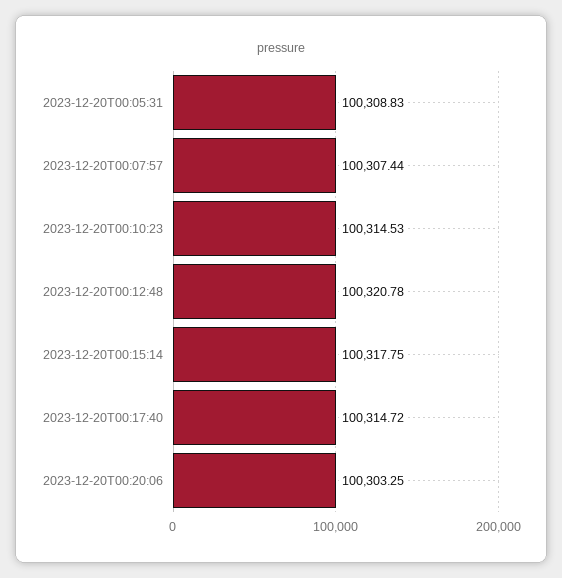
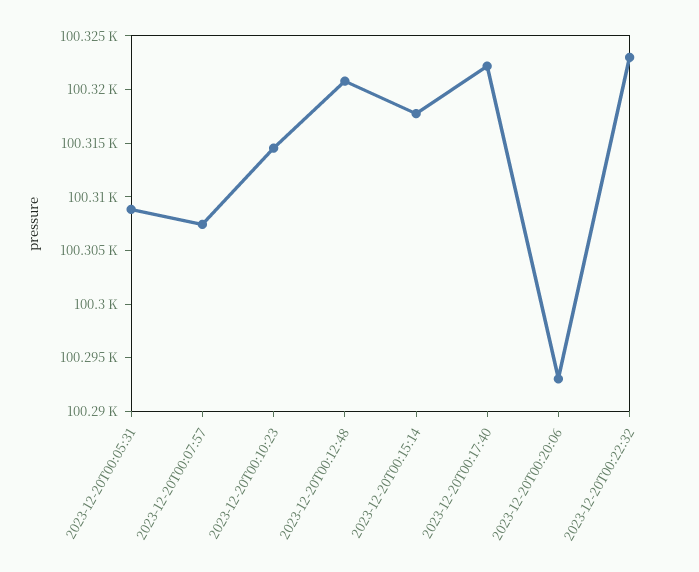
2023-12-20T00:17:40: 100314.72 -> 100322
2023-12-20T00:20:06: 100303.25 -> 100293
2023-12-20T00:22:32: none -> 100323

